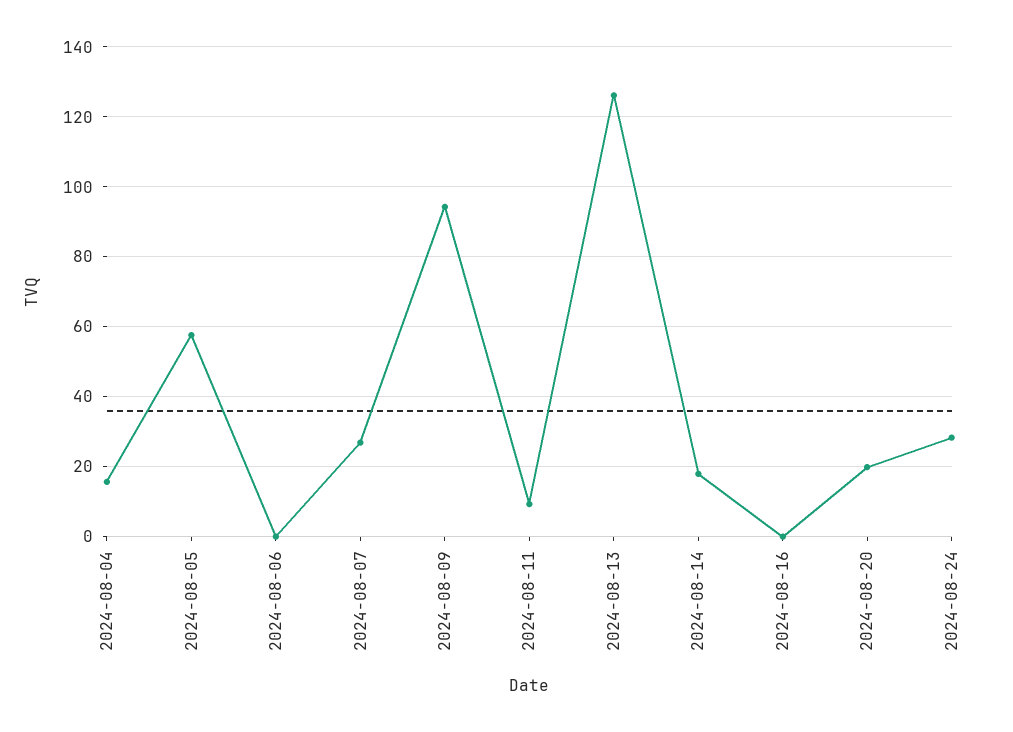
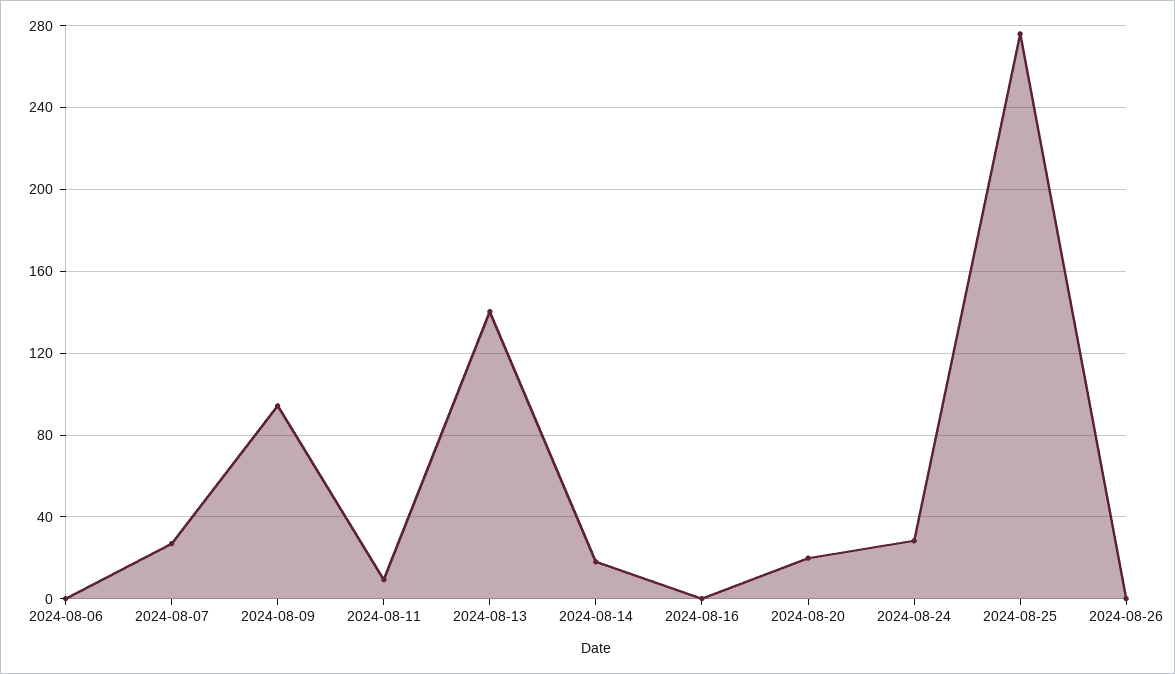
2024-08-04: 16 -> none
2024-08-05: 58 -> none
2024-08-13: 126 -> 140
2024-08-25: none -> 275
2024-08-26: none -> 0

